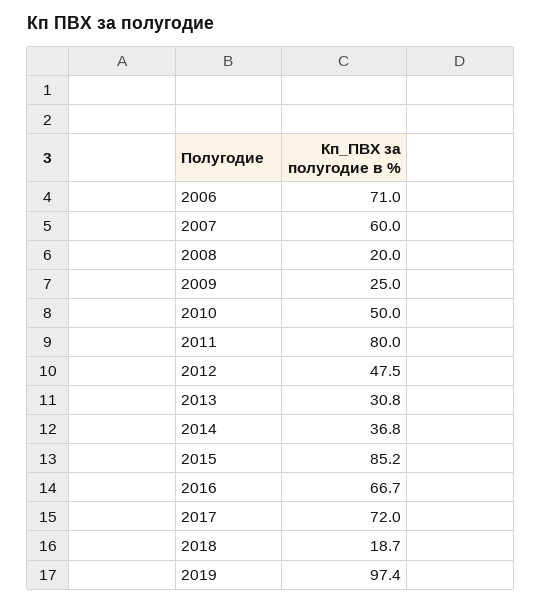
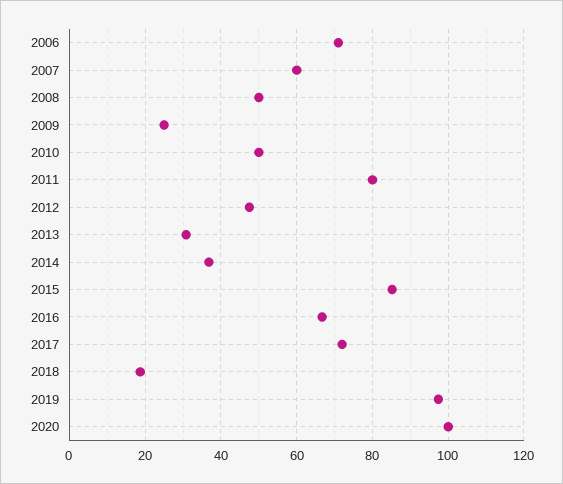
2008: 20 -> 50
2020: none -> 100

